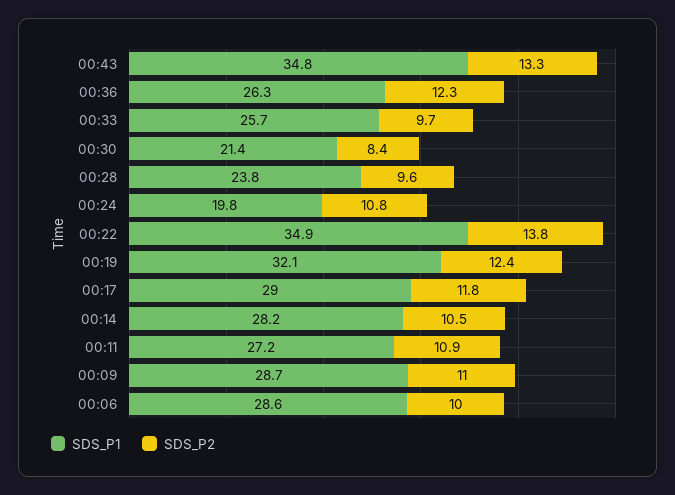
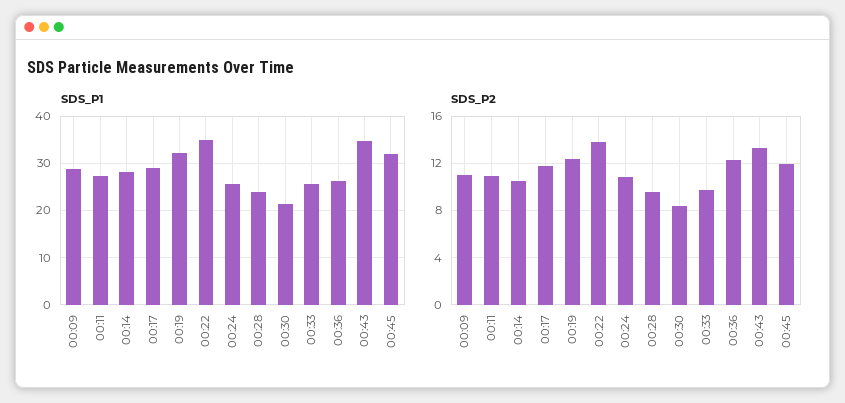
SDS_P1, 00:24: 19.8 -> 26
SDS_P1, 00:06: 28.6 -> none
SDS_P2, 00:06: 10 -> none
SDS_P1, 00:45: none -> 32
SDS_P2, 00:45: none -> 12

